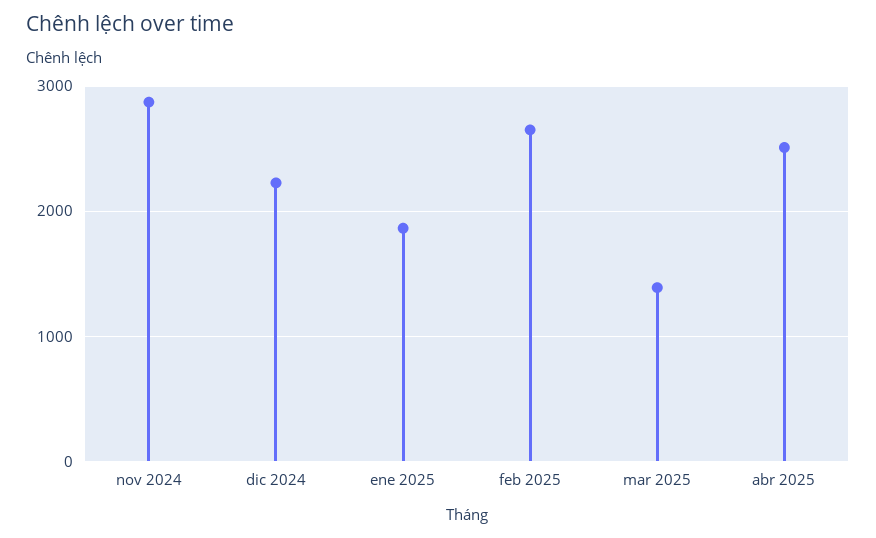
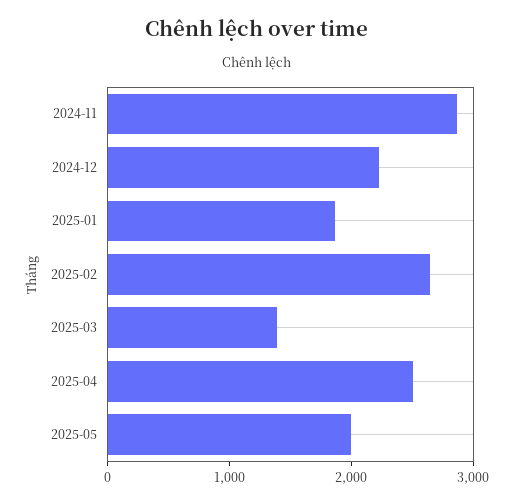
2025-05: none -> 2000

